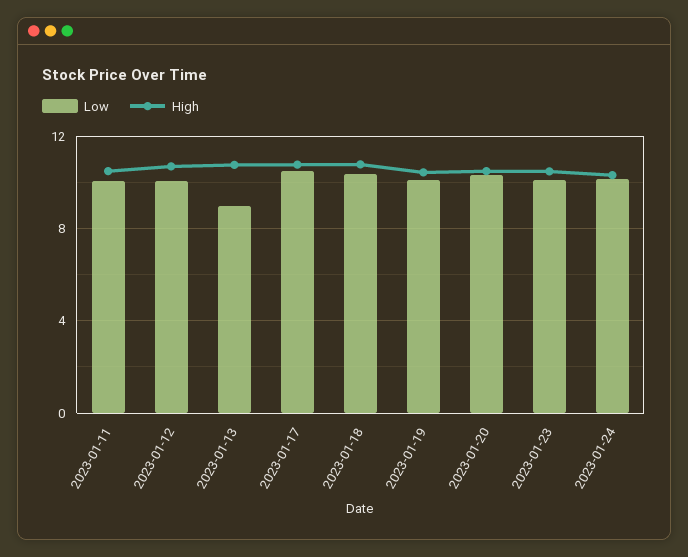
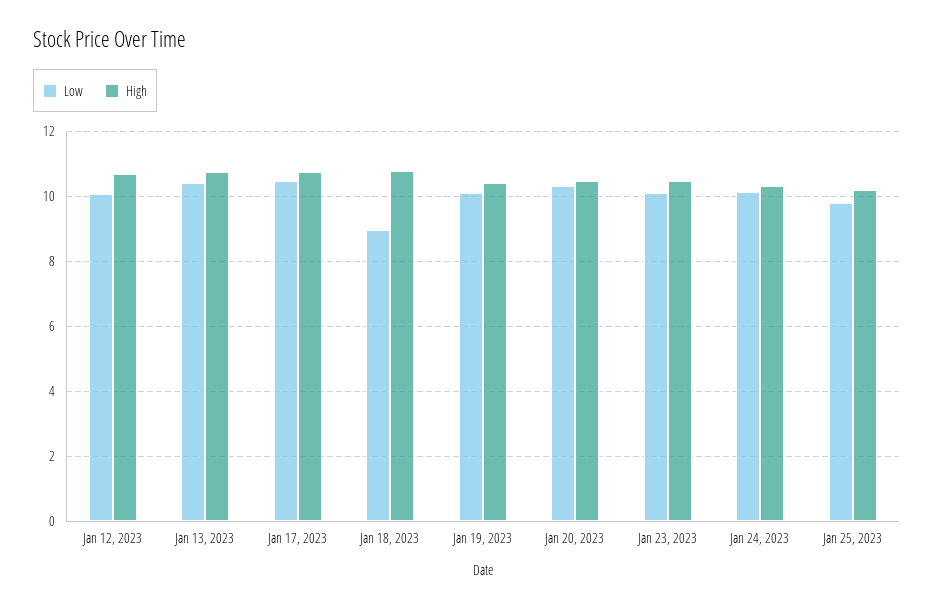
Low, 2023-01-11: 10 -> none
High, 2023-01-11: 10.5 -> none
Low, 2023-01-13: 9 -> 10.4
Low, 2023-01-18: 10.5 -> 9
Low, Jan 25, 2023: none -> 9.8
High, Jan 25, 2023: none -> 10.2

